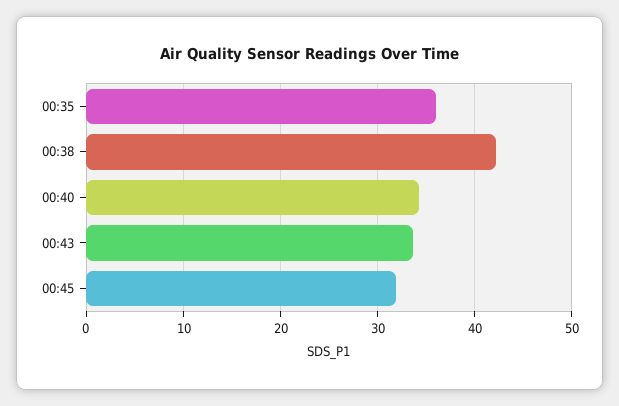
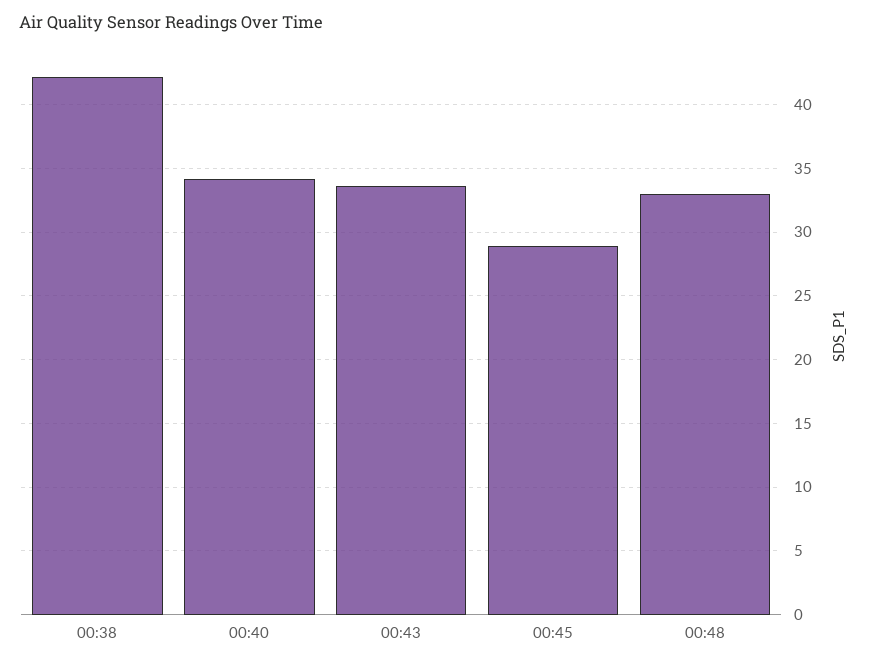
00:35: 36 -> none
00:45: 32 -> 29
00:48: none -> 33

